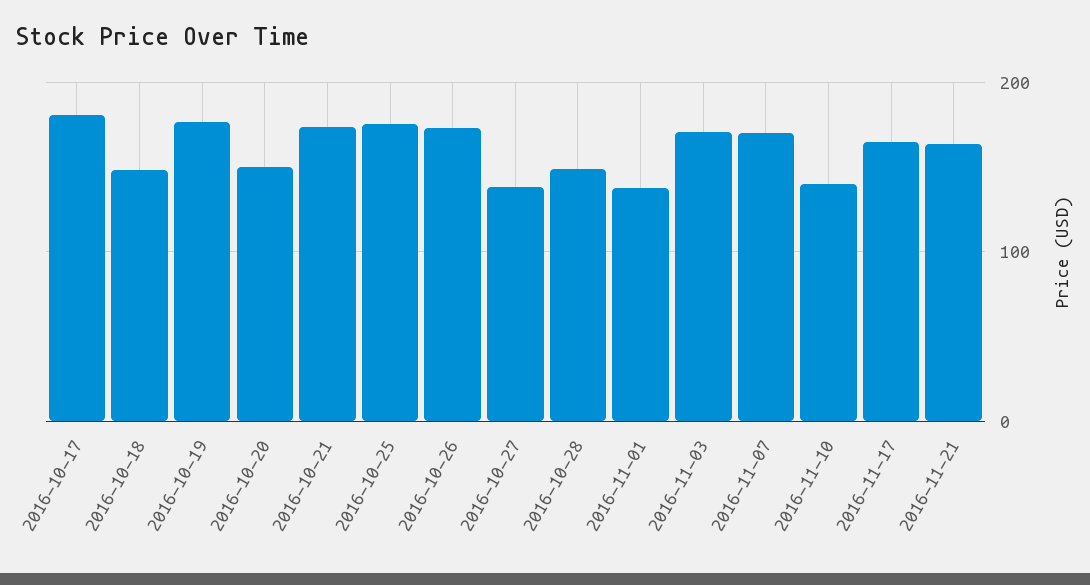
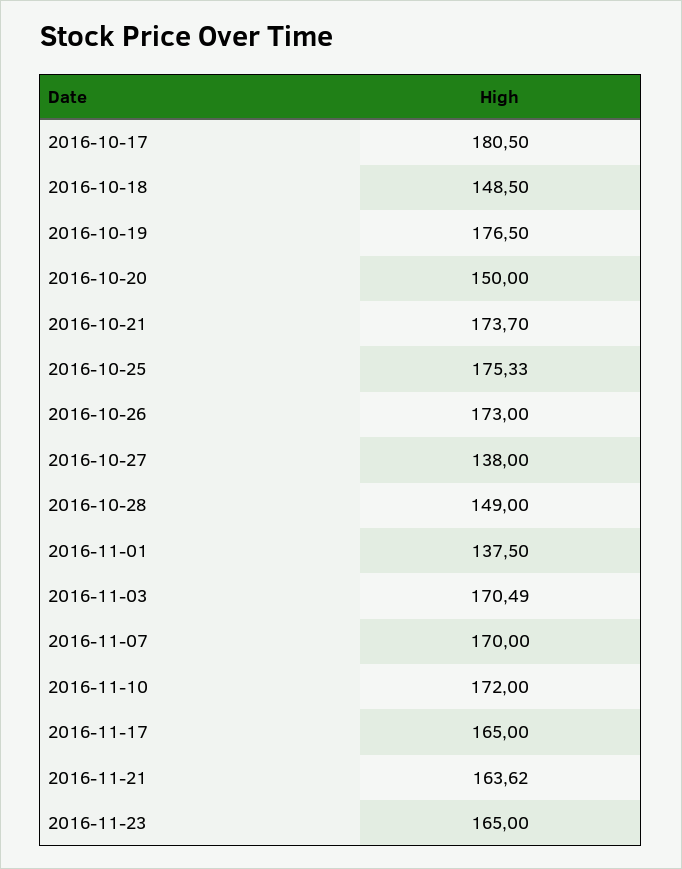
2016-11-10: 140 -> 172
2016-11-23: none -> 165

